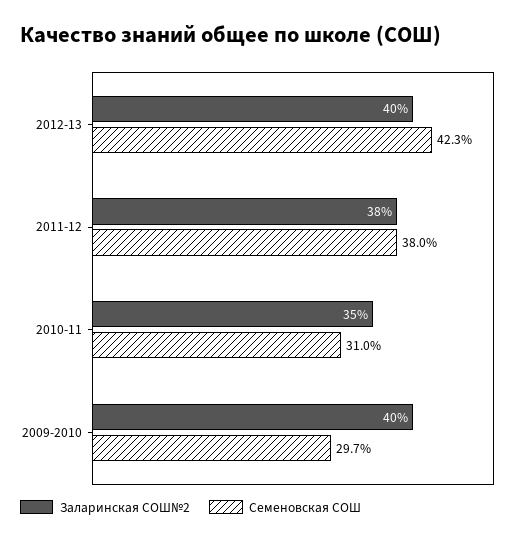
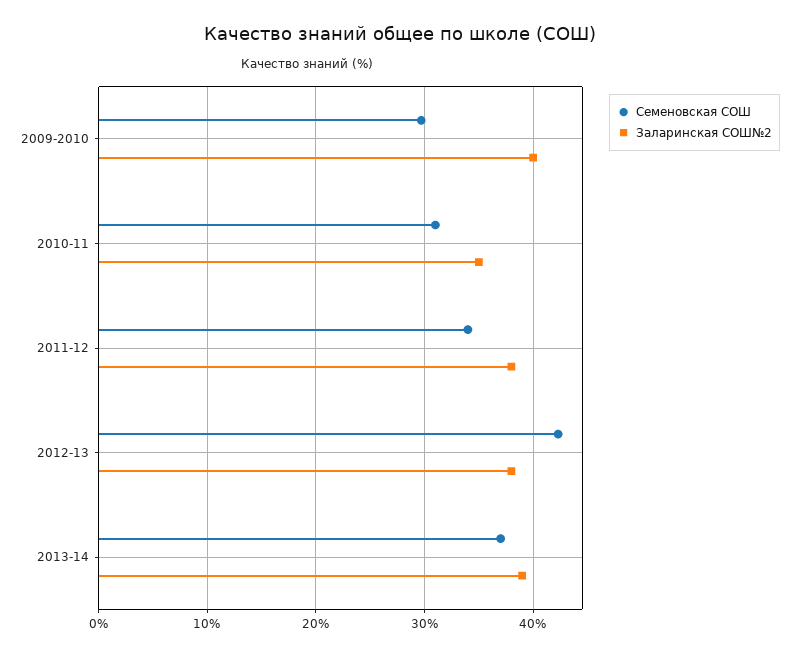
Заларинская СОШ№2, 2012-13: 40 -> 38
Семеновская СОШ, 2011-12: 38 -> 34
Семеновская СОШ, 2013-14: none -> 37
Заларинская СОШ№2, 2013-14: none -> 39

